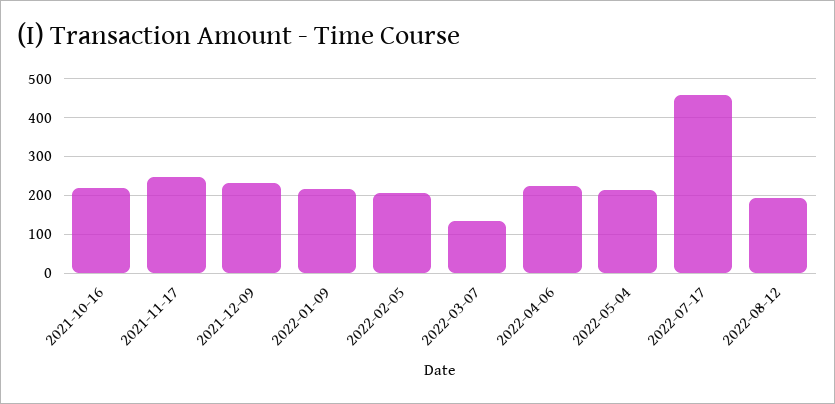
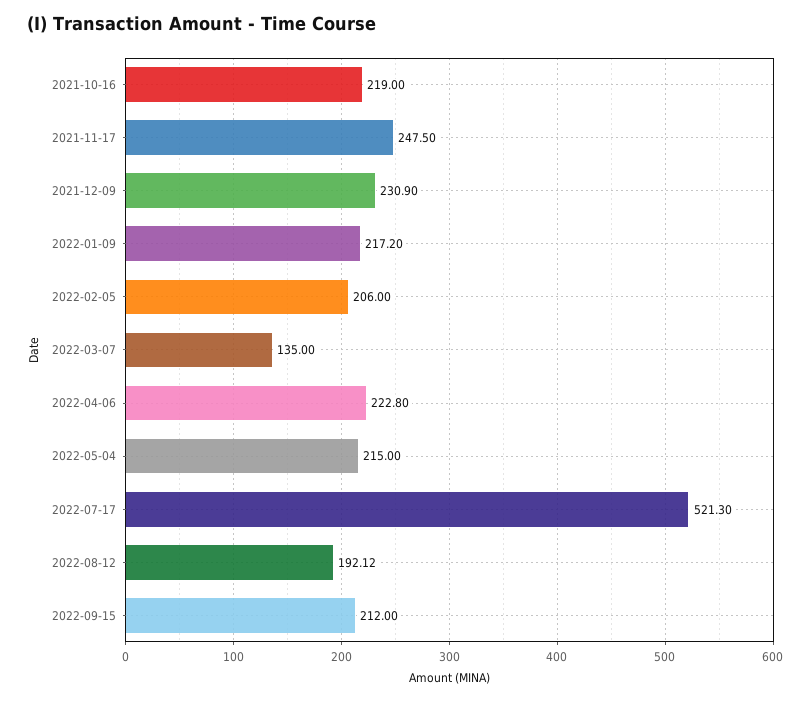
2022-07-17: 460 -> 521.3
2022-09-15: none -> 212

